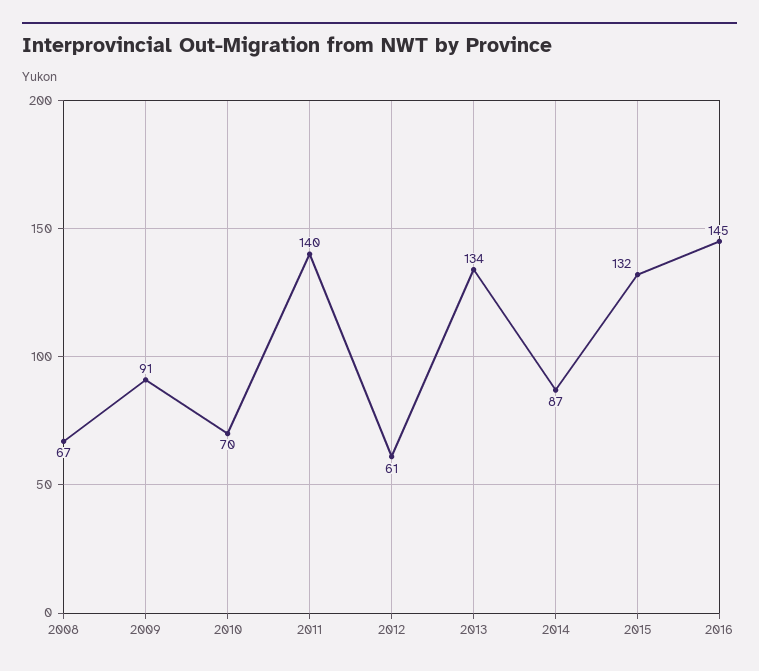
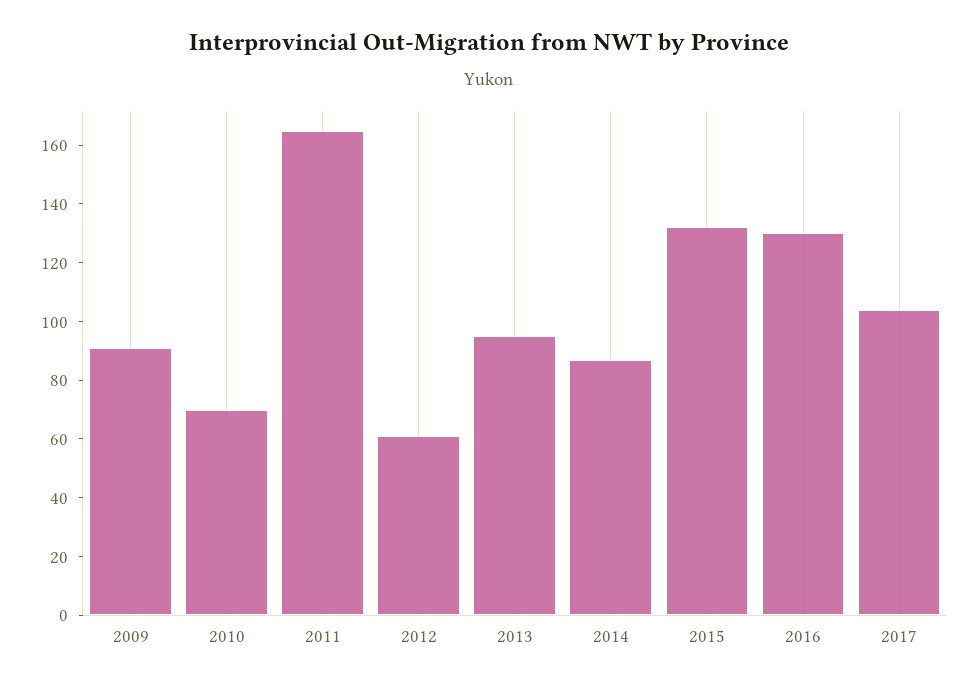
2008: 67 -> none
2011: 140 -> 165
2013: 134 -> 95
2016: 145 -> 130
2017: none -> 105

